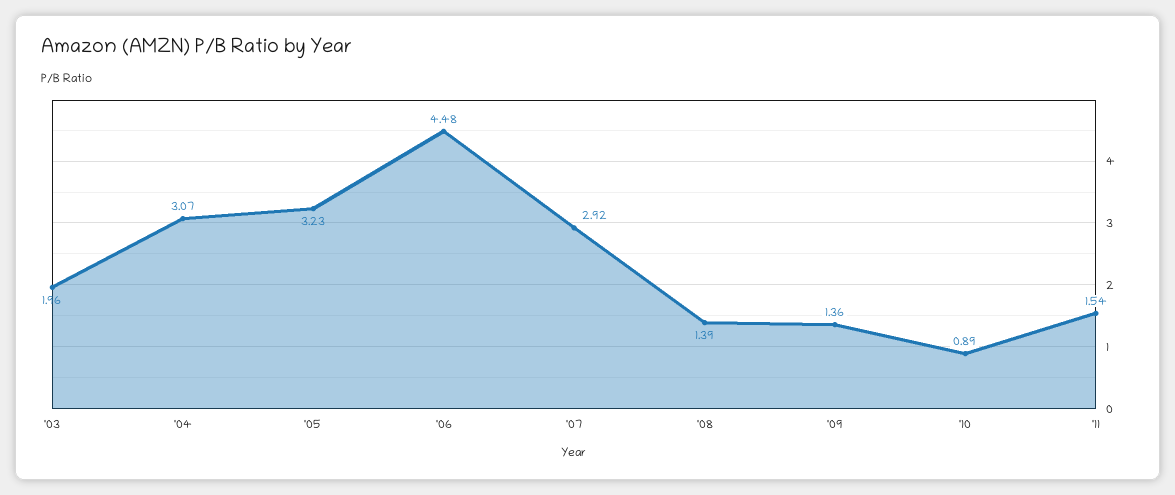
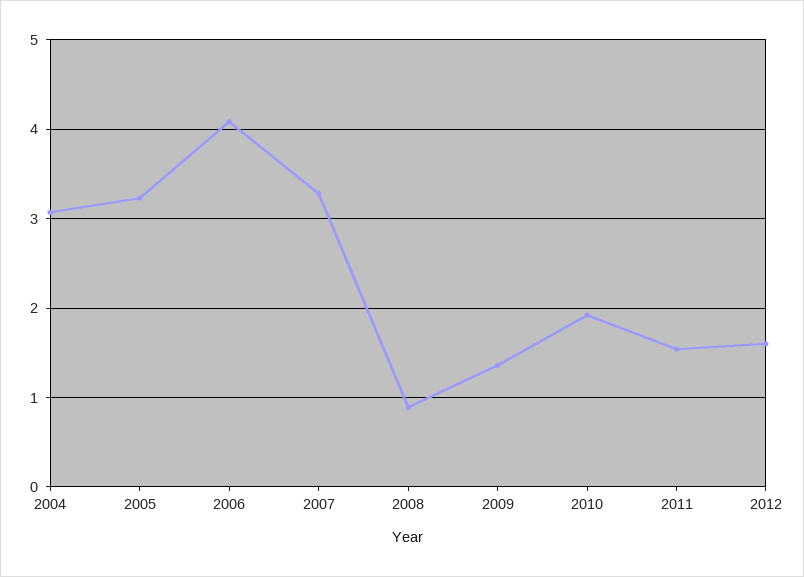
'03: 1.96 -> none
'06: 4.48 -> 4.1
'07: 2.92 -> 3.3
'08: 1.39 -> 0.9
'10: 0.89 -> 1.9
2012: none -> 1.6

